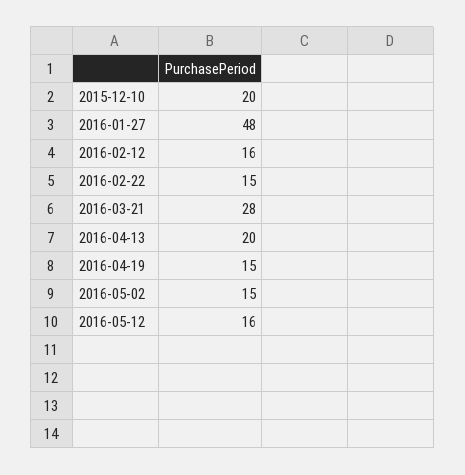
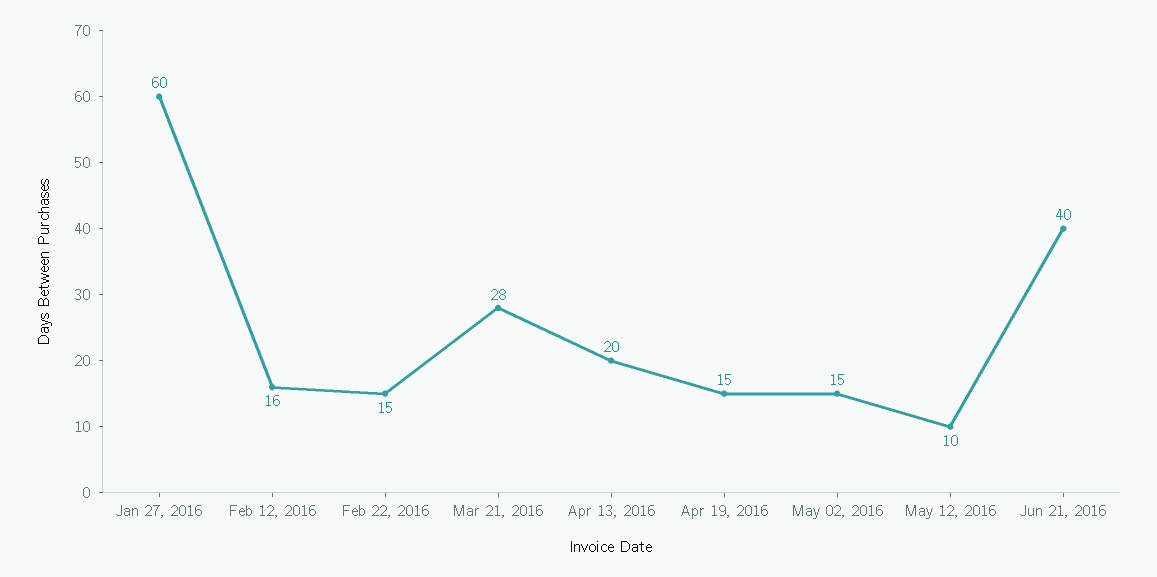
2015-12-10: 20 -> none
2016-01-27: 48 -> 60
2016-05-12: 16 -> 10
Jun 21, 2016: none -> 40

